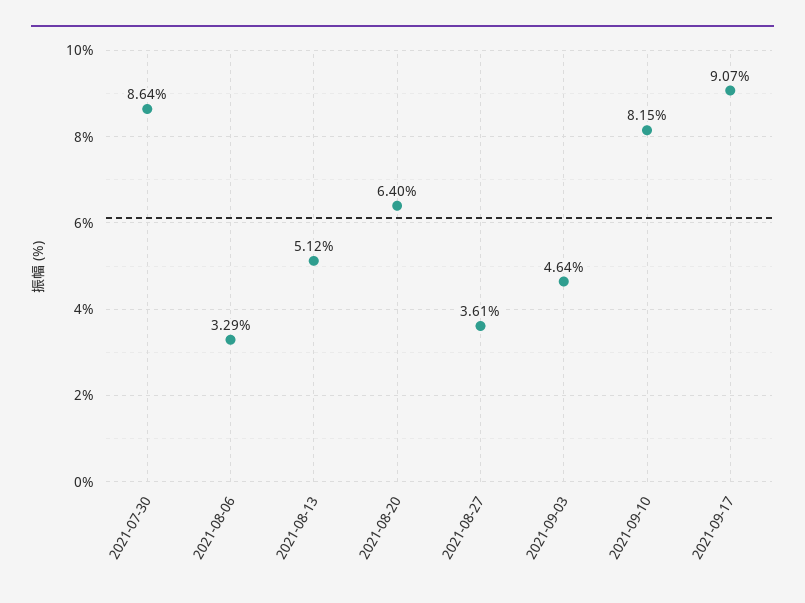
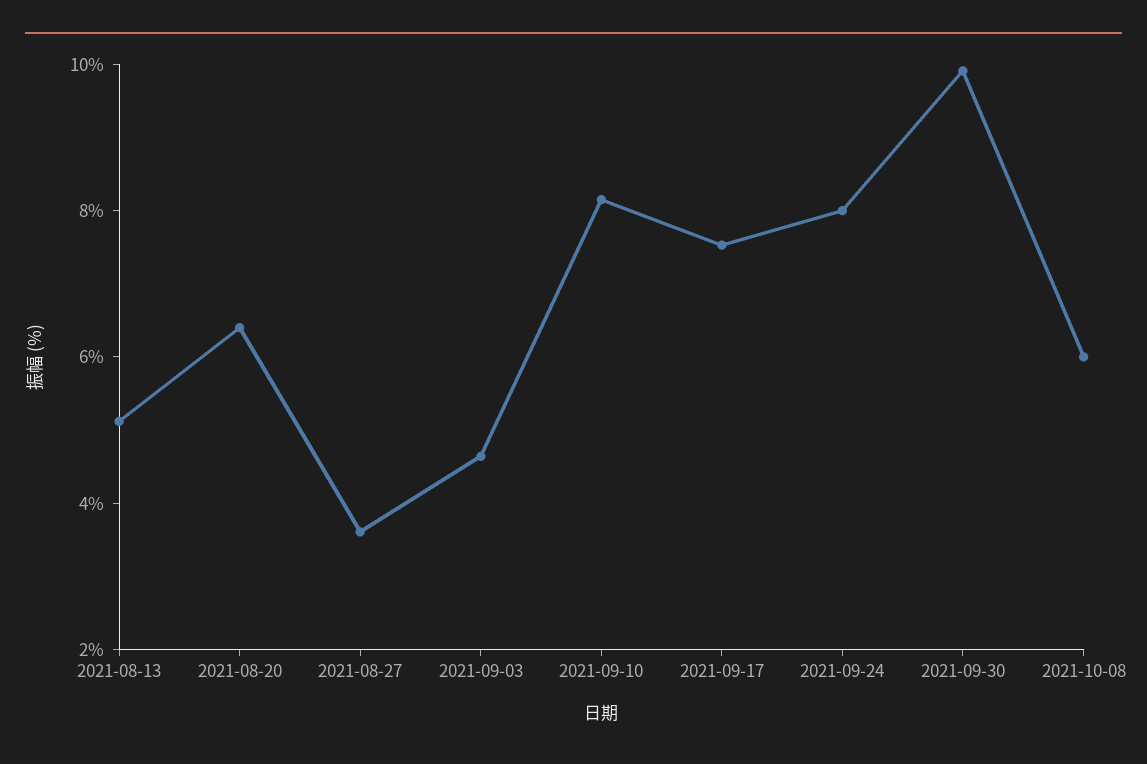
2021-07-30: 8.64 -> none
2021-08-06: 3.29 -> none
2021-09-17: 9.07 -> 7.5
2021-09-24: none -> 8
2021-09-30: none -> 10
2021-10-08: none -> 6

